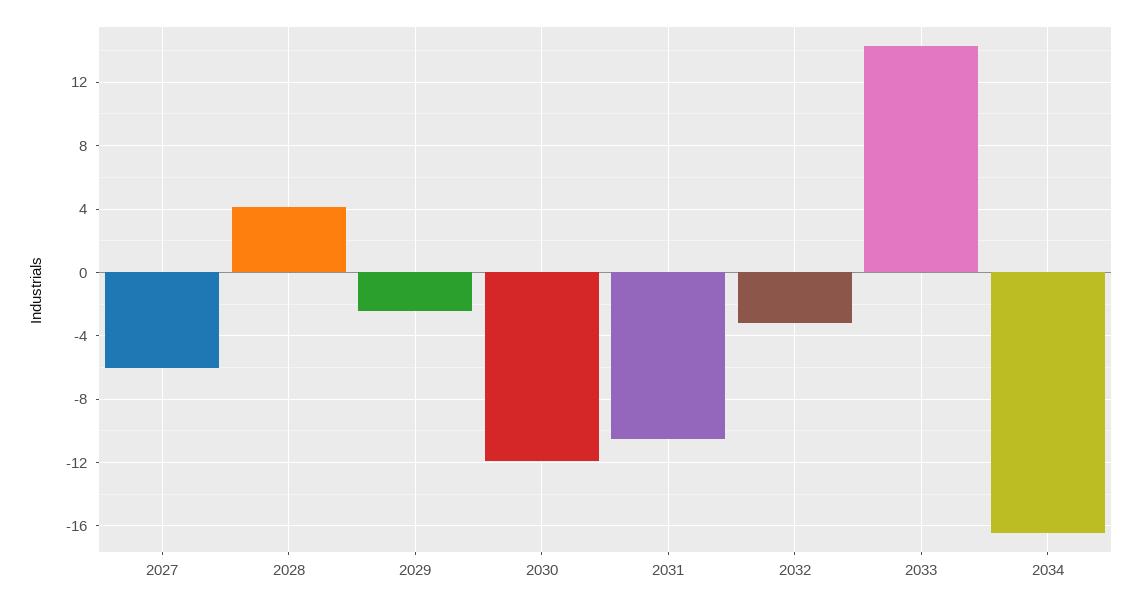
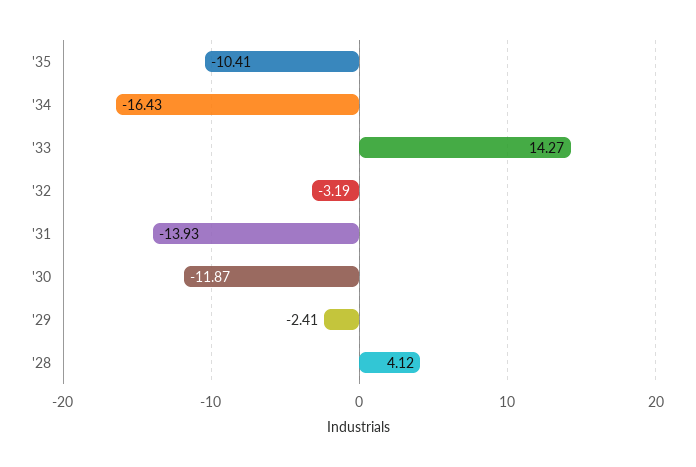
2027: -6 -> none
2031: -10.5 -> -13.93
'35: none -> -10.41

